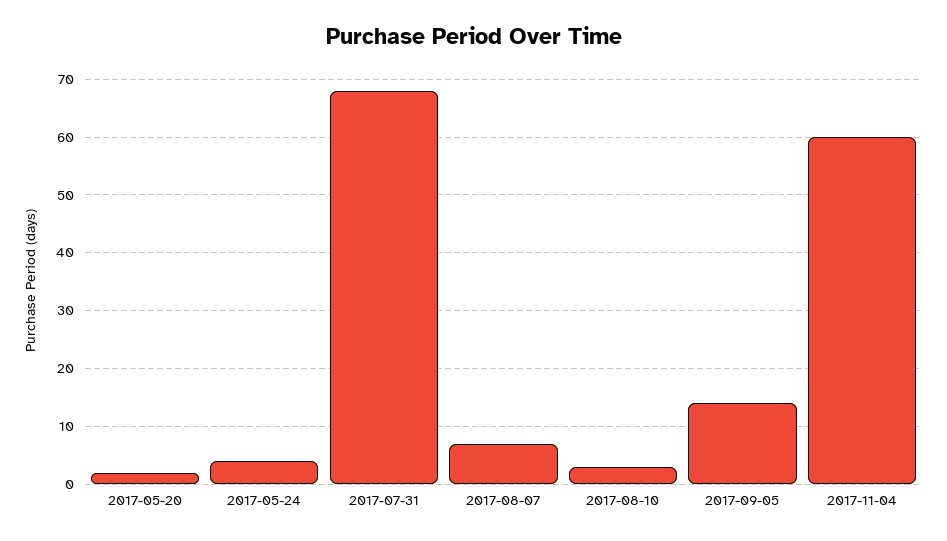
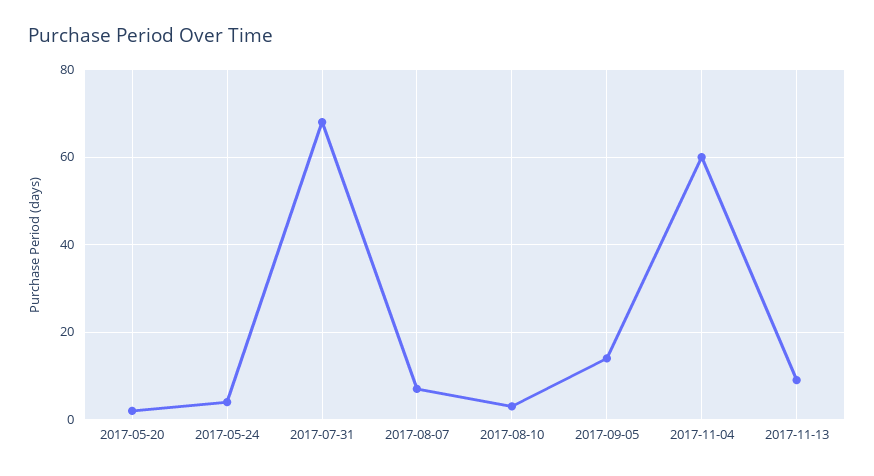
2017-11-13: none -> 10

